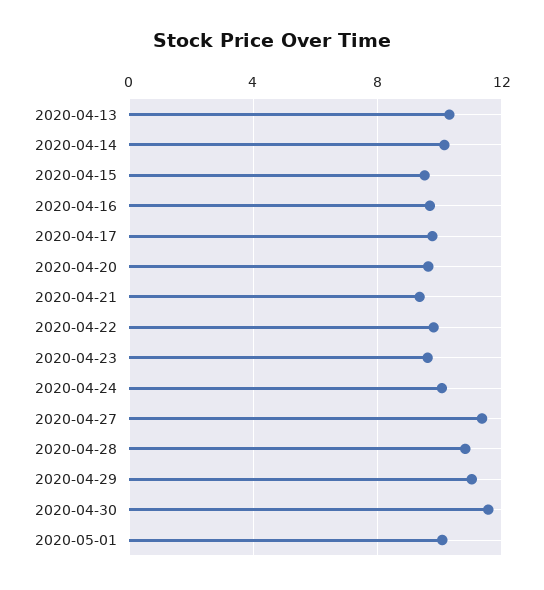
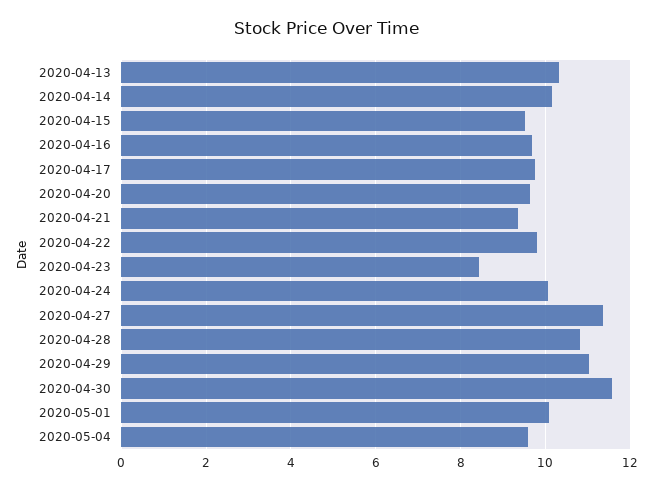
2020-04-23: 9.5 -> 8.4
2020-05-04: none -> 9.6

